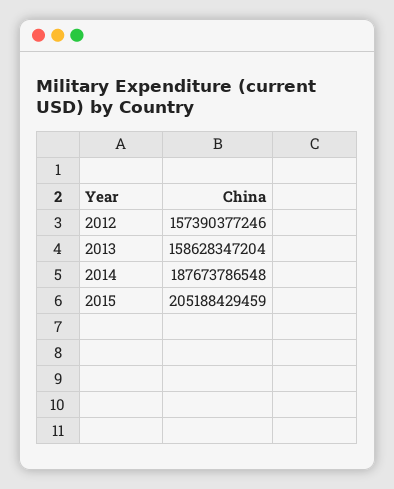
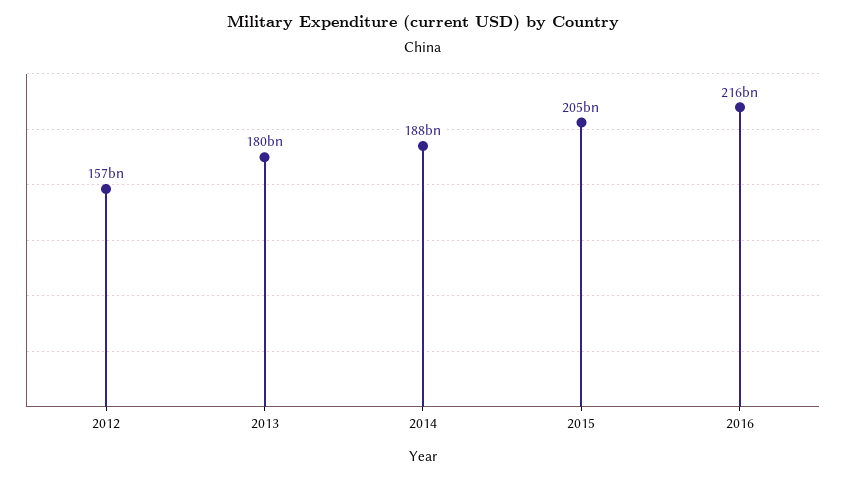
2013: 158628347204 -> 180000000000
2016: none -> 216000000000

